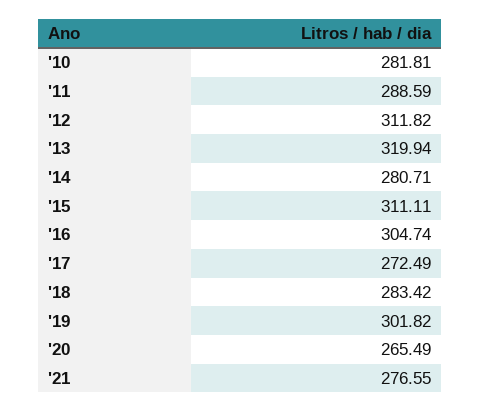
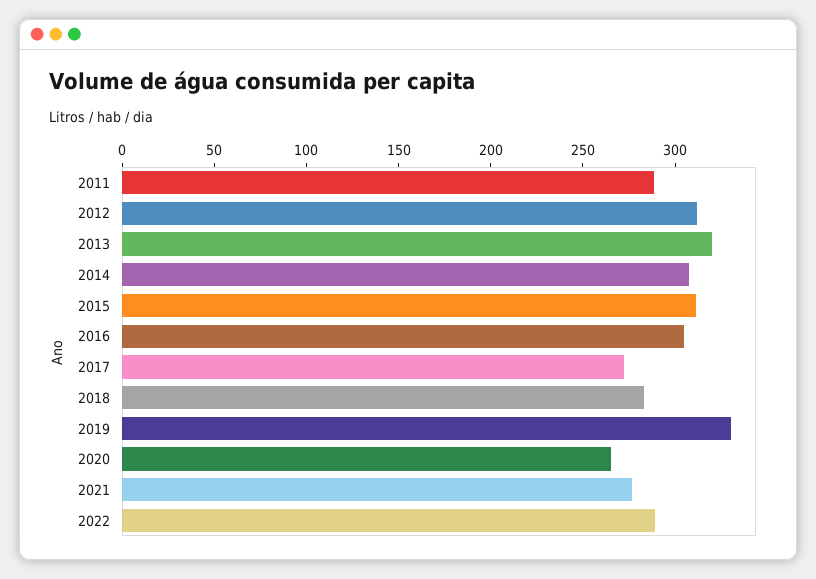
'10: 281.81 -> none
'14: 280.71 -> 310
'19: 301.82 -> 330
2022: none -> 290

